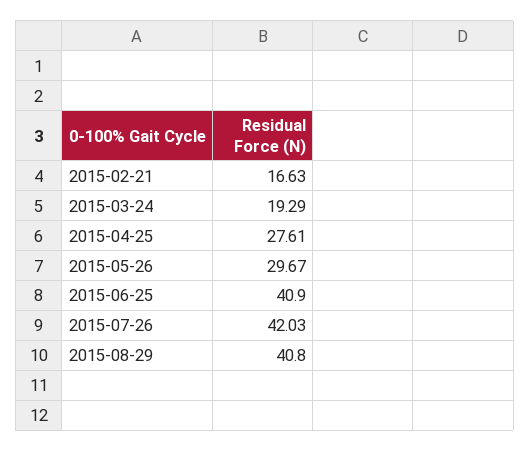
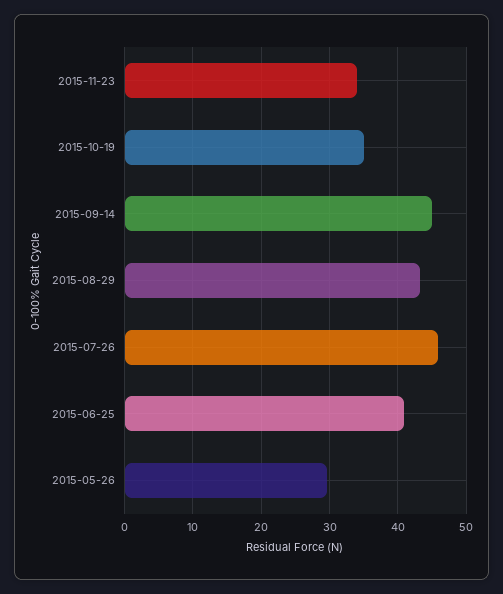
2015-02-21: 16.63 -> none
2015-03-24: 19.29 -> none
2015-04-25: 27.61 -> none
2015-07-26: 42.03 -> 46
2015-08-29: 40.8 -> 43
2015-11-23: none -> 34
2015-10-19: none -> 35
2015-09-14: none -> 45

